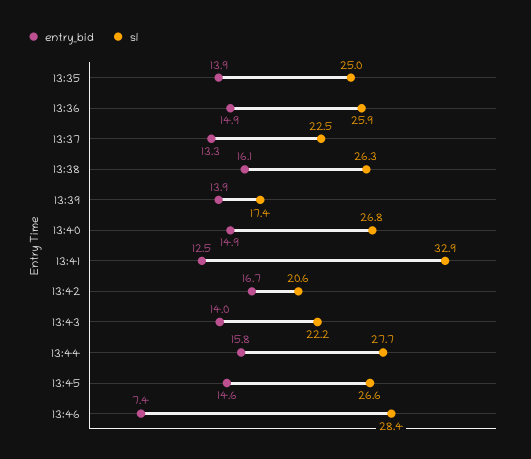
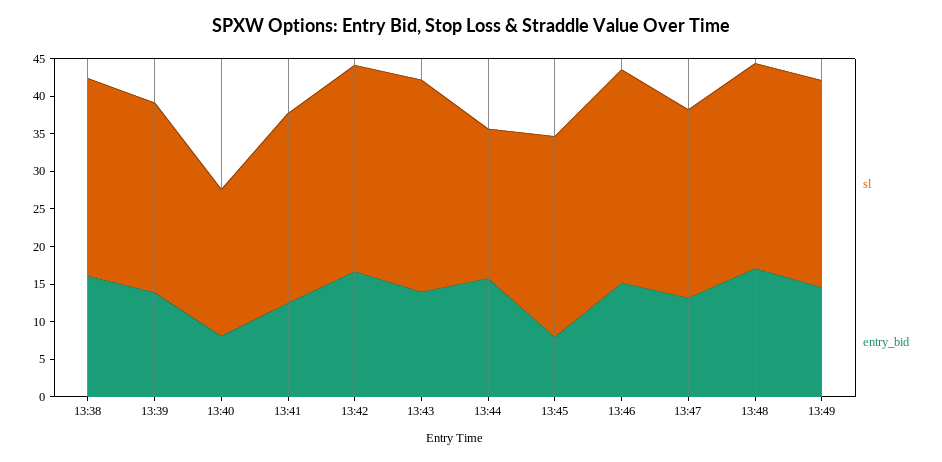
entry_bid, 13:35: 13.9 -> none
sl, 13:35: 25 -> none
entry_bid, 13:36: 14.9 -> none
sl, 13:36: 25.9 -> none
entry_bid, 13:37: 13.3 -> none
sl, 13:37: 22.5 -> none
sl, 13:39: 17.4 -> 25
entry_bid, 13:40: 14.9 -> 7.5
sl, 13:40: 26.8 -> 20
sl, 13:41: 32.9 -> 25
sl, 13:42: 20.6 -> 27.5
sl, 13:43: 22.2 -> 27.5
sl, 13:44: 27.7 -> 20
entry_bid, 13:45: 14.6 -> 7.5
entry_bid, 13:46: 7.4 -> 15
sl, 13:47: none -> 25
entry_bid, 13:47: none -> 12.5
sl, 13:48: none -> 27.5
entry_bid, 13:48: none -> 17.5
sl, 13:49: none -> 27.5
entry_bid, 13:49: none -> 15

